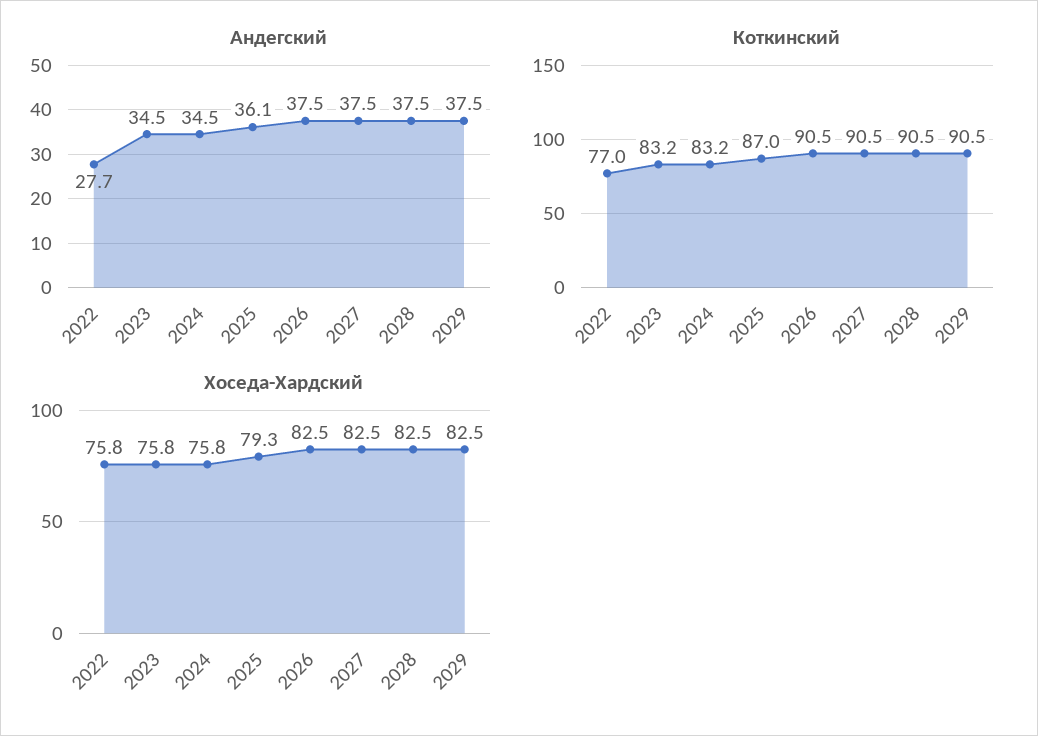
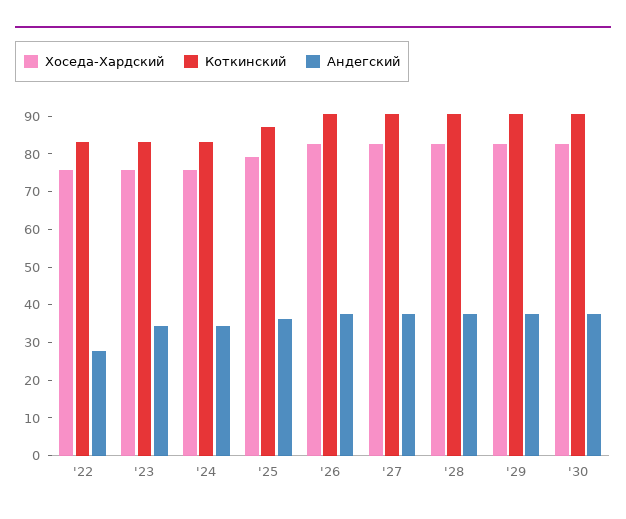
Коткинский, 2022: 77 -> 82.5
Хоседа-Хардский, '30: none -> 82.5
Коткинский, '30: none -> 90
Андегский, '30: none -> 37.5

